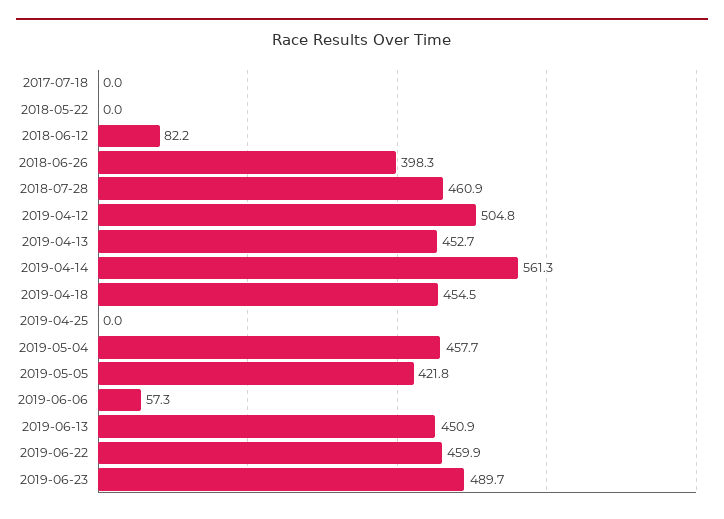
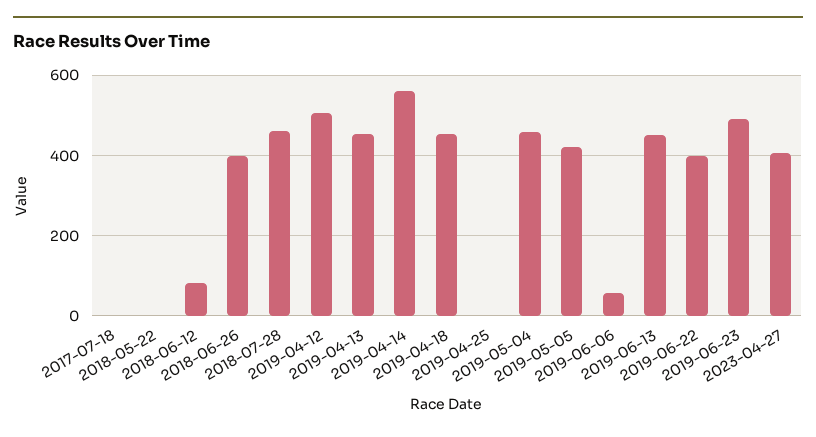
2019-06-22: 459.9 -> 400
2023-04-27: none -> 400

